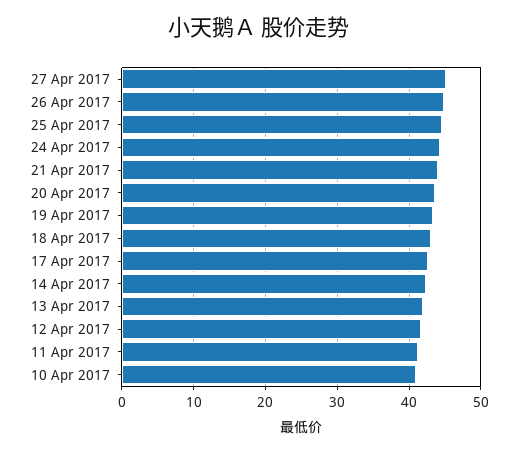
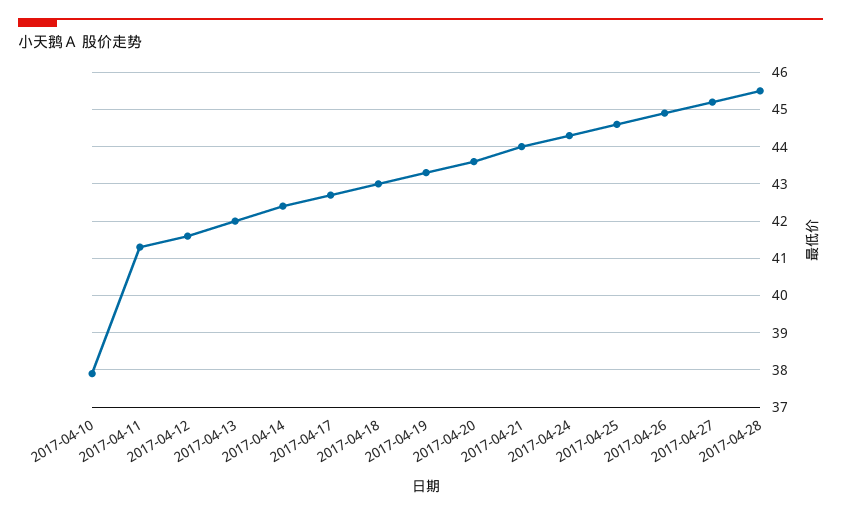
10 Apr 2017: 41 -> 38
2017-04-28: none -> 45.5

